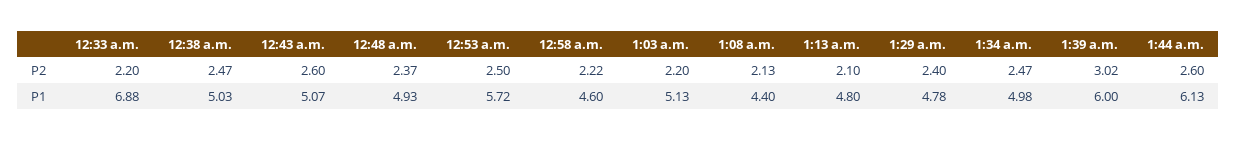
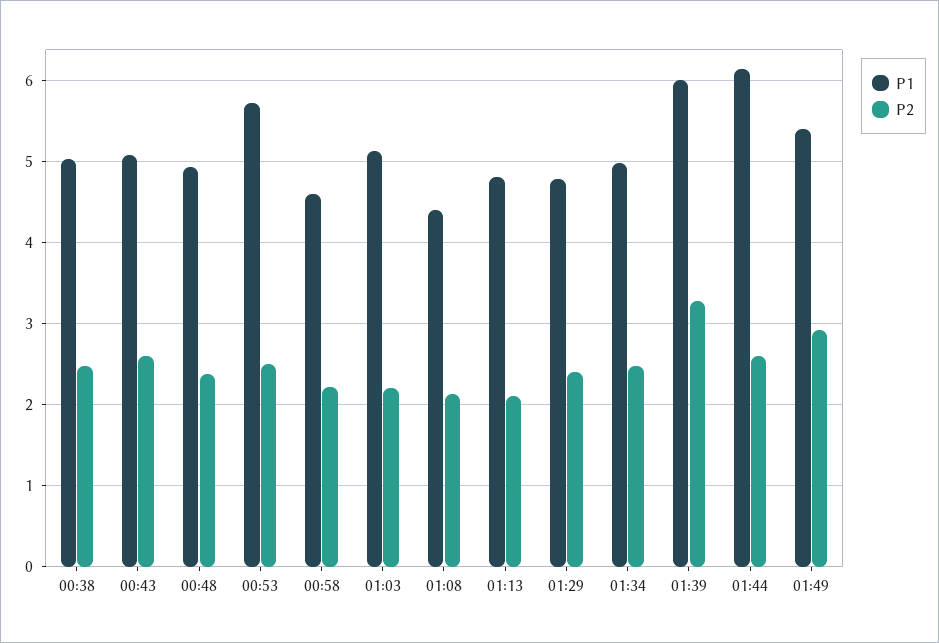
P2, 12:33 a.m.: 2.2 -> none
P2, 1:39 a.m.: 3.02 -> 3.3
P1, 12:33 a.m.: 6.88 -> none
P1, 01:49: none -> 5.4
P2, 01:49: none -> 2.9

